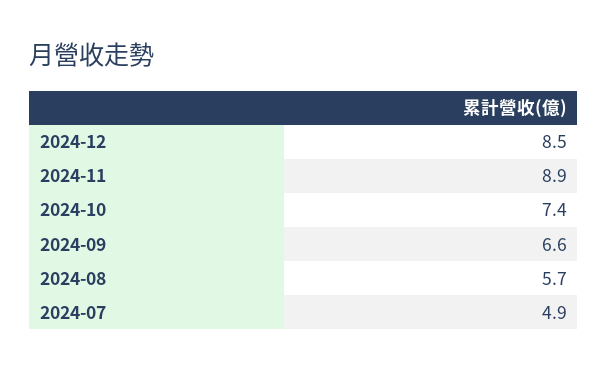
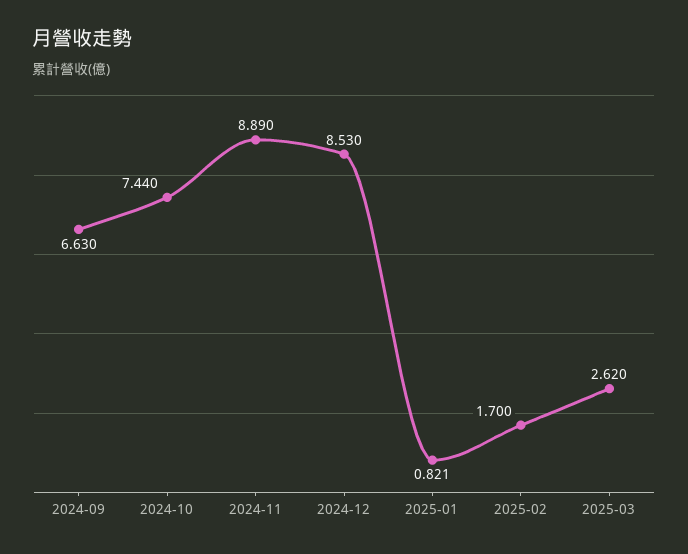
2024-08: 5.7 -> none
2024-07: 4.9 -> none
2025-01: none -> 0.821
2025-02: none -> 1.7
2025-03: none -> 2.62

